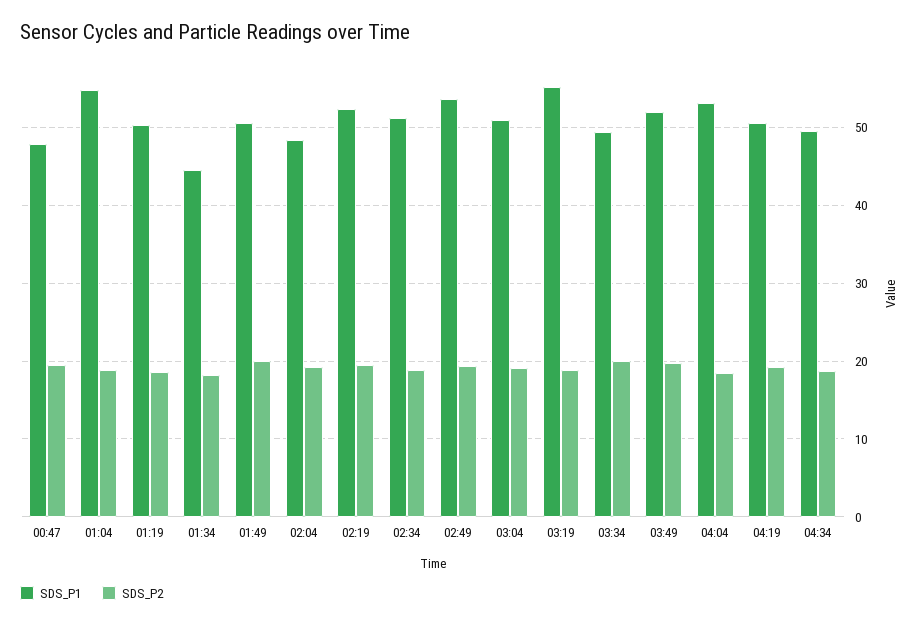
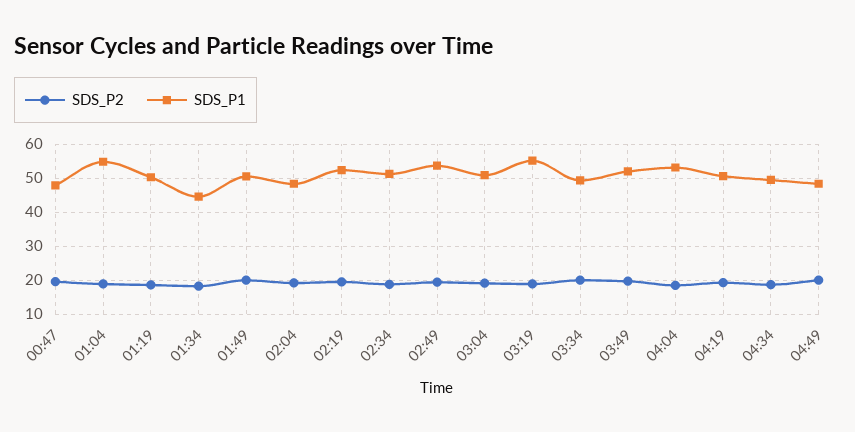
SDS_P2, 04:49: none -> 20
SDS_P1, 04:49: none -> 48

